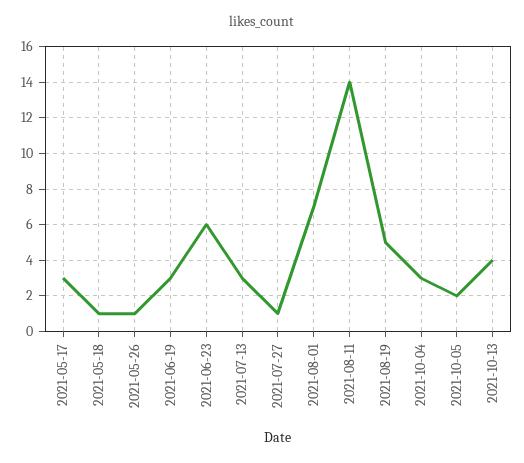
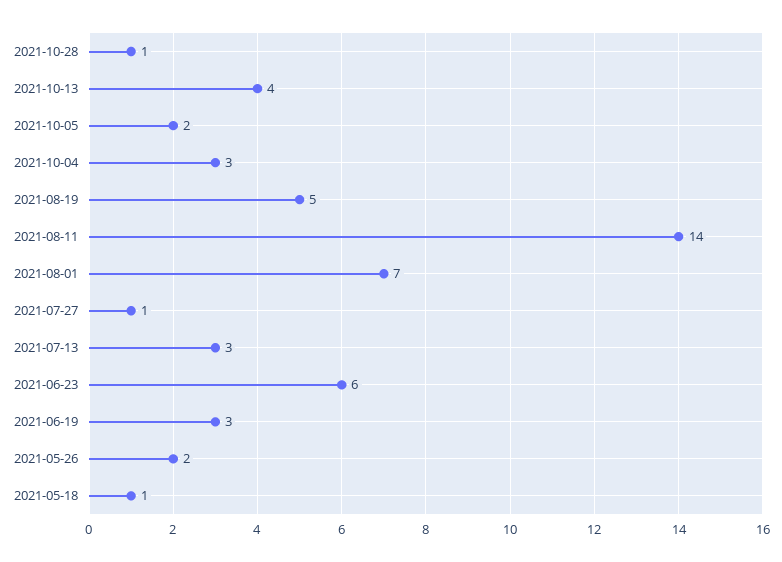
2021-05-17: 3 -> none
2021-05-26: 1 -> 2
2021-10-28: none -> 1

